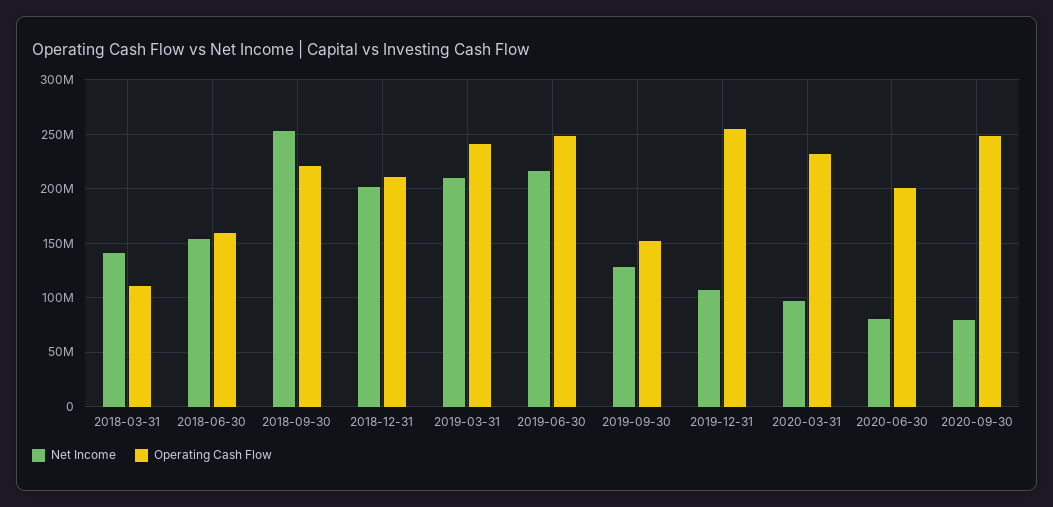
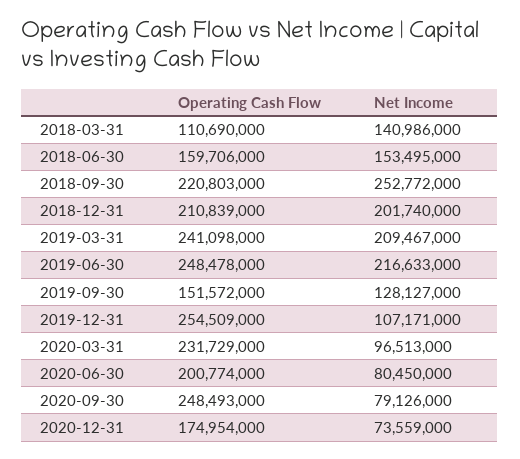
Operating Cash Flow, 2020-12-31: none -> 174954000
Net Income, 2020-12-31: none -> 73559000

